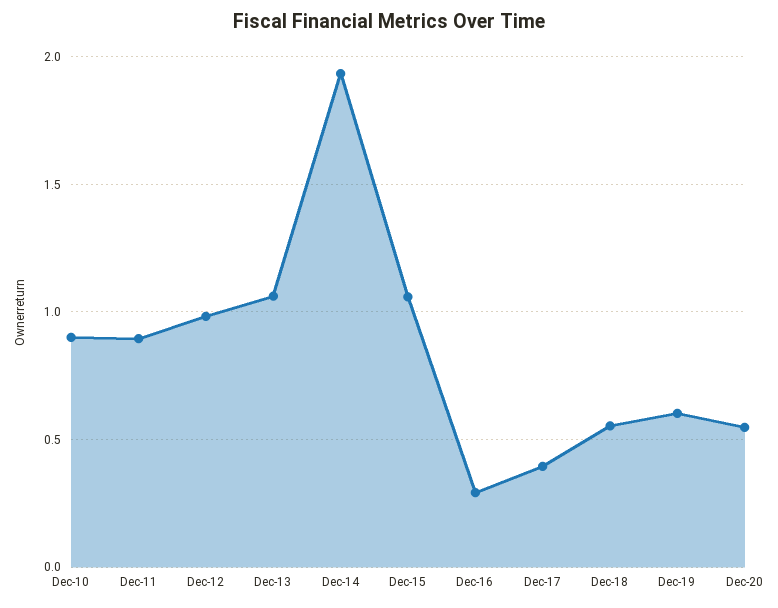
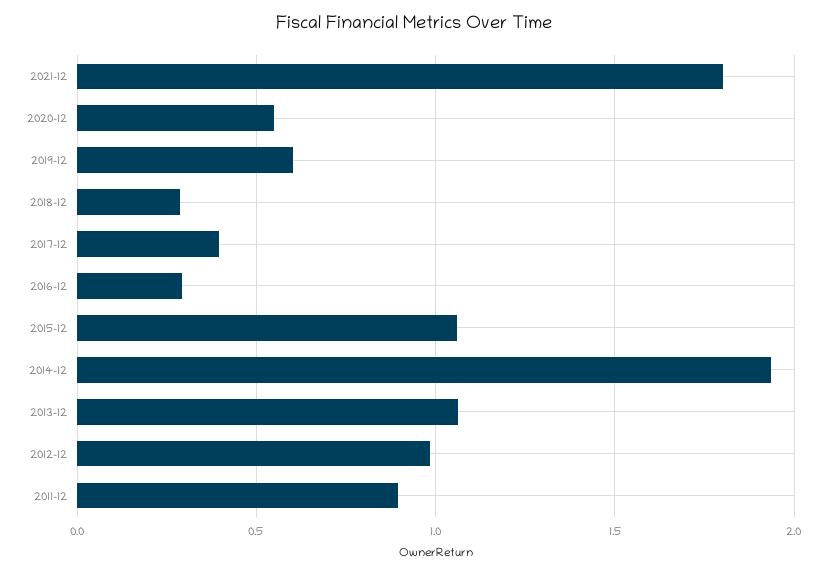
Dec-10: 0.9 -> none
Dec-18: 0.55 -> 0.3
2021-12: none -> 1.8

